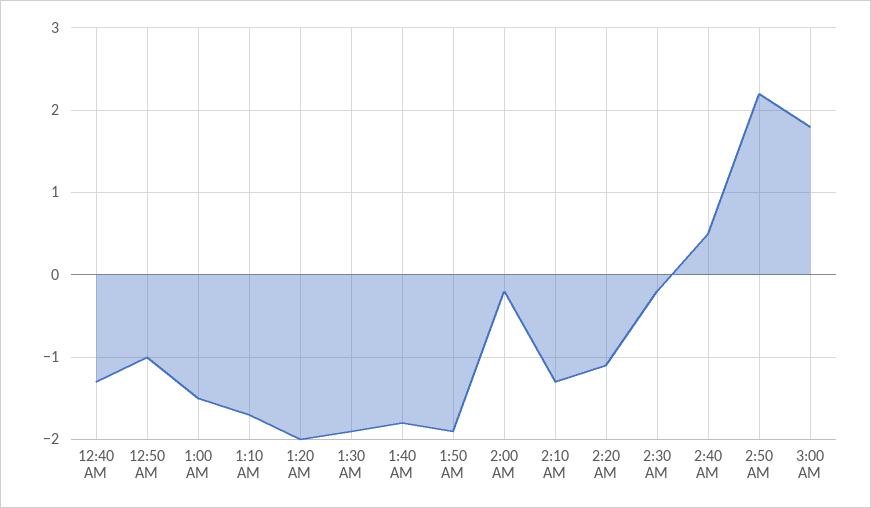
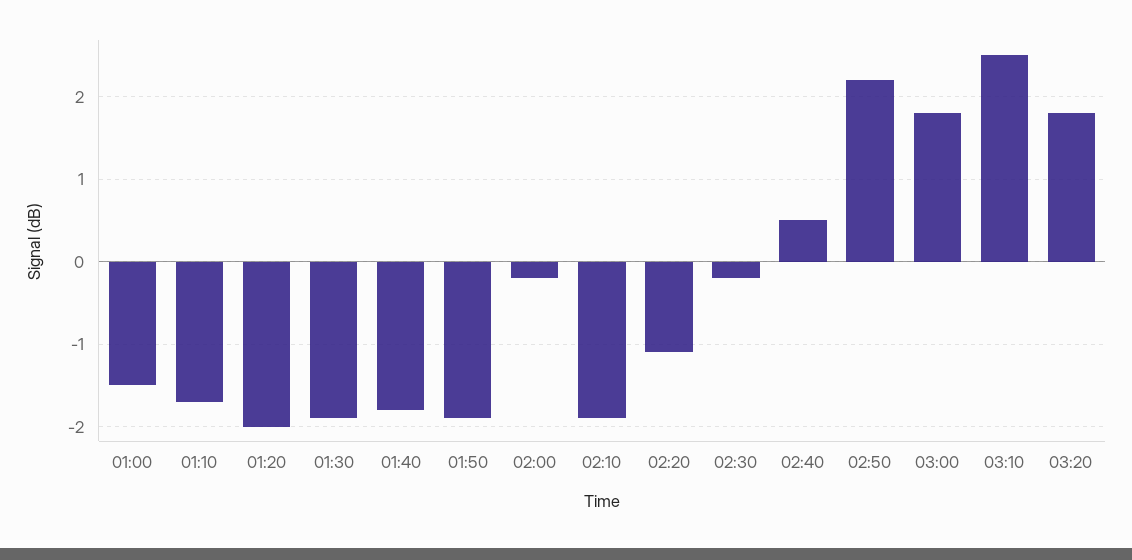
12:40 AM: -1.3 -> none
12:50 AM: -1 -> none
2:10 AM: -1.3 -> -1.9
03:10: none -> 2.5
03:20: none -> 1.8

